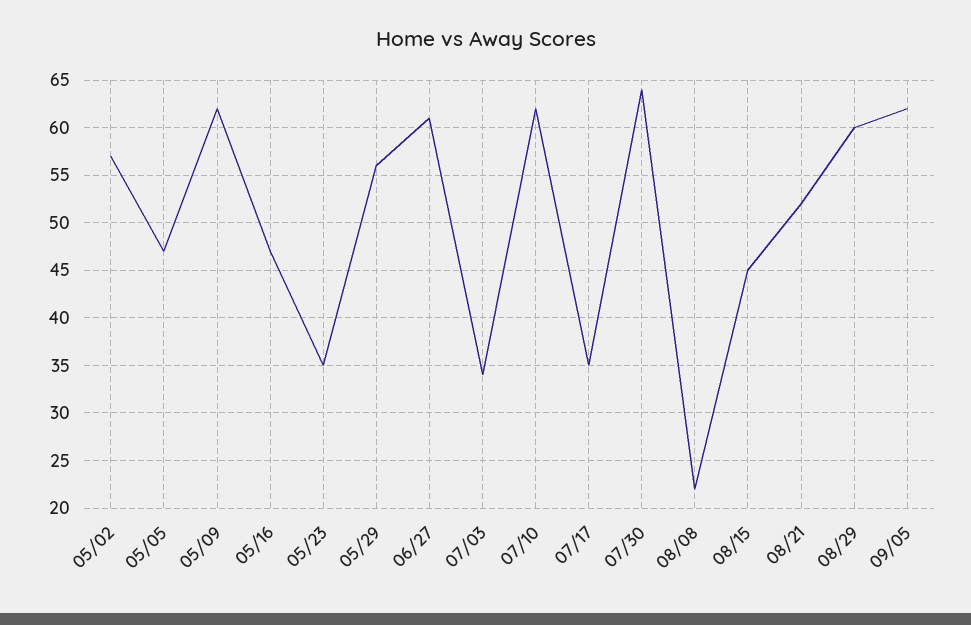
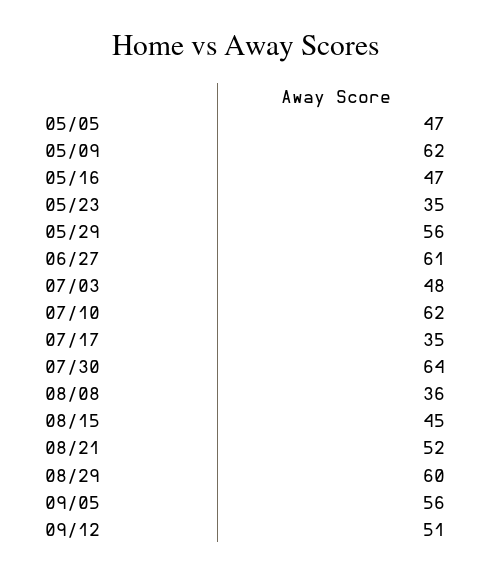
05/02: 57 -> none
07/03: 34 -> 48
08/08: 22 -> 36
09/05: 62 -> 56
09/12: none -> 51

